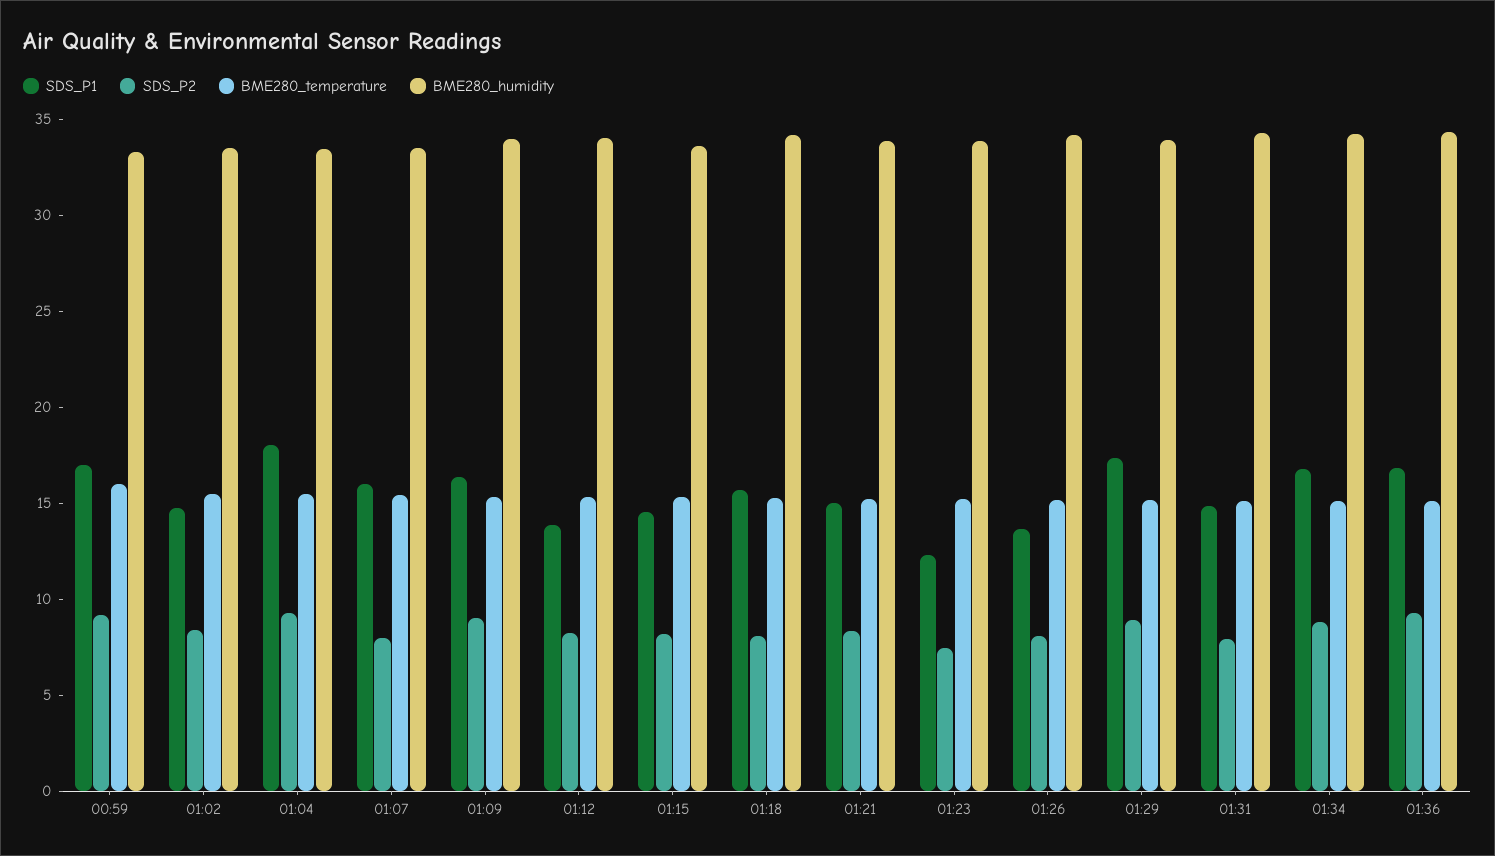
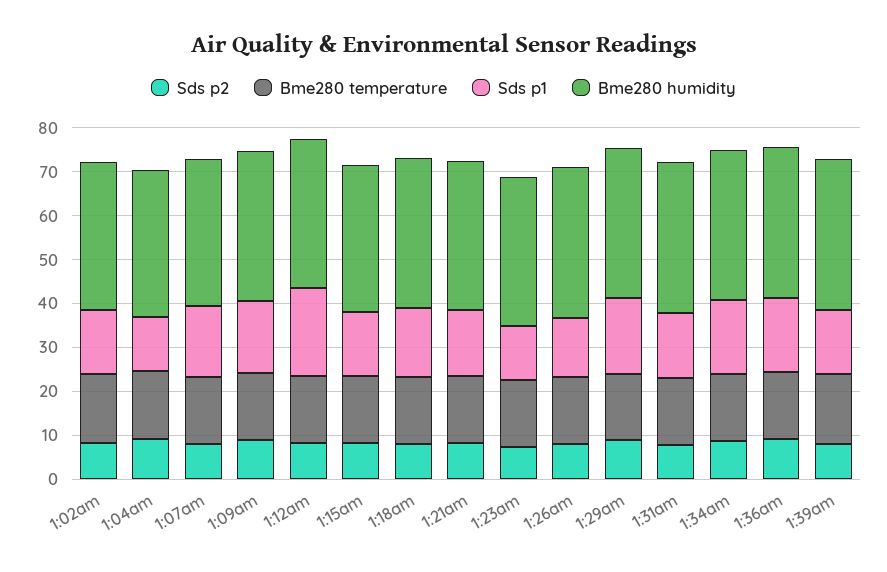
SDS_P1, 00:59: 17 -> none
SDS_P2, 00:59: 9 -> none
BME280_temperature, 00:59: 16 -> none
BME280_humidity, 00:59: 33 -> none
SDS_P1, 01:04: 18 -> 12
SDS_P1, 01:12: 14 -> 20
SDS_P2, 1:39am: none -> 8
BME280_temperature, 1:39am: none -> 16
SDS_P1, 1:39am: none -> 14
BME280_humidity, 1:39am: none -> 34

